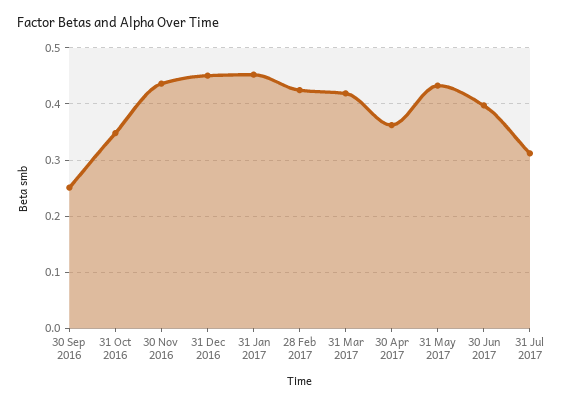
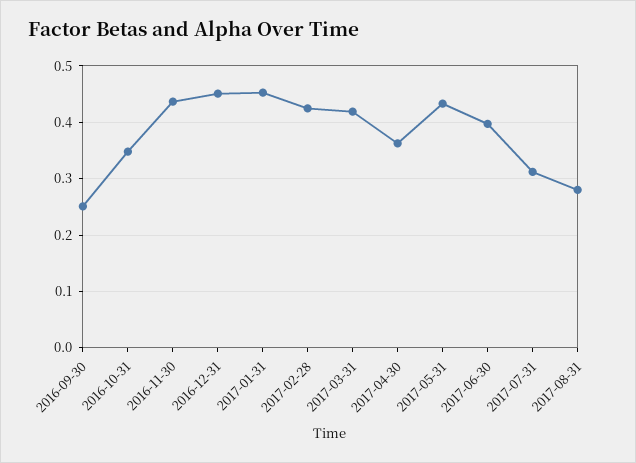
2017-08-31: none -> 0.28

